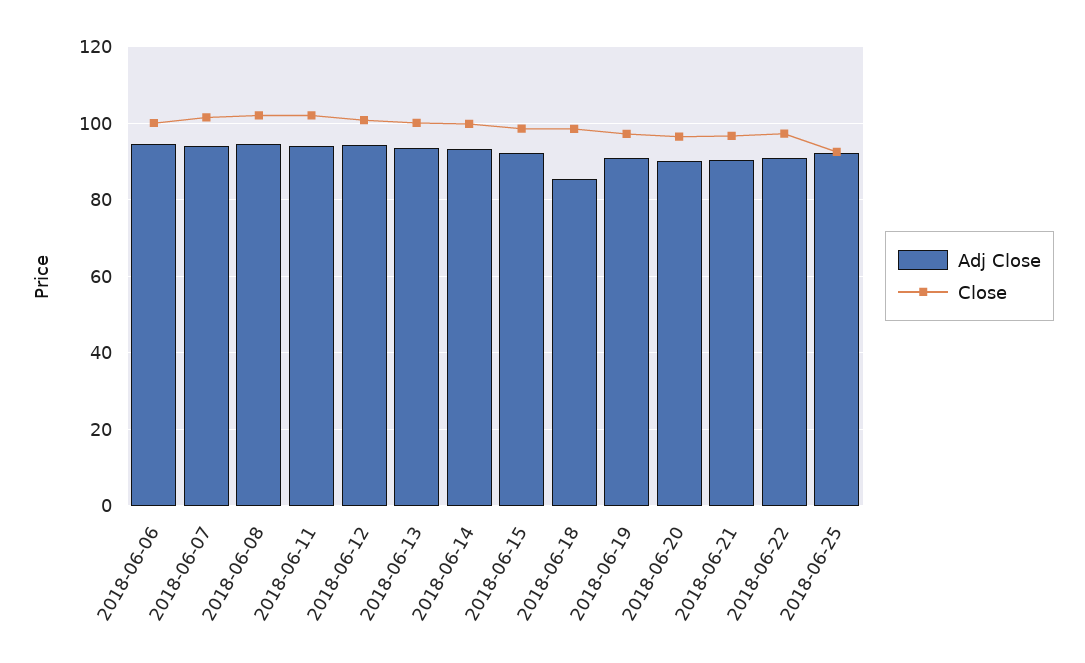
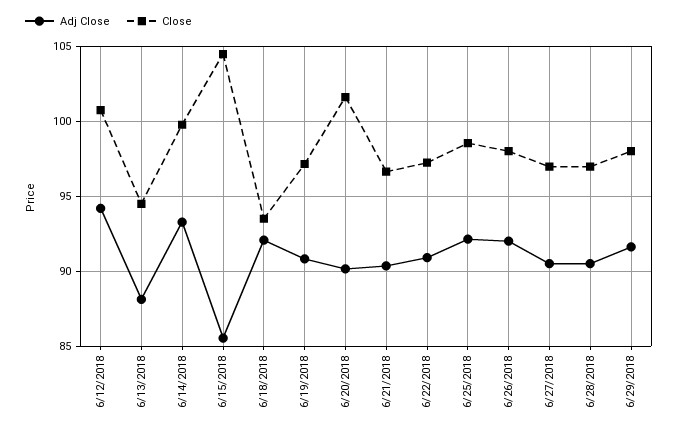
Adj Close, 2018-06-06: 94 -> none
Close, 2018-06-06: 100 -> none
Adj Close, 2018-06-07: 94 -> none
Close, 2018-06-07: 102 -> none
Adj Close, 2018-06-08: 94 -> none
Close, 2018-06-08: 102 -> none
Adj Close, 2018-06-11: 94 -> none
Close, 2018-06-11: 102 -> none
Adj Close, 2018-06-13: 94 -> 88
Close, 2018-06-13: 100 -> 94.5
Adj Close, 2018-06-15: 92 -> 85.5
Close, 2018-06-15: 98 -> 104.5
Adj Close, 2018-06-18: 86 -> 92
Close, 2018-06-18: 98 -> 93.5
Close, 2018-06-20: 96 -> 101.5
Close, 2018-06-25: 92 -> 98.5
Adj Close, 6/26/2018: none -> 92
Close, 6/26/2018: none -> 98
Adj Close, 6/27/2018: none -> 90.5
Close, 6/27/2018: none -> 97
Adj Close, 6/28/2018: none -> 90.5
Close, 6/28/2018: none -> 97
Adj Close, 6/29/2018: none -> 91.5
Close, 6/29/2018: none -> 98

